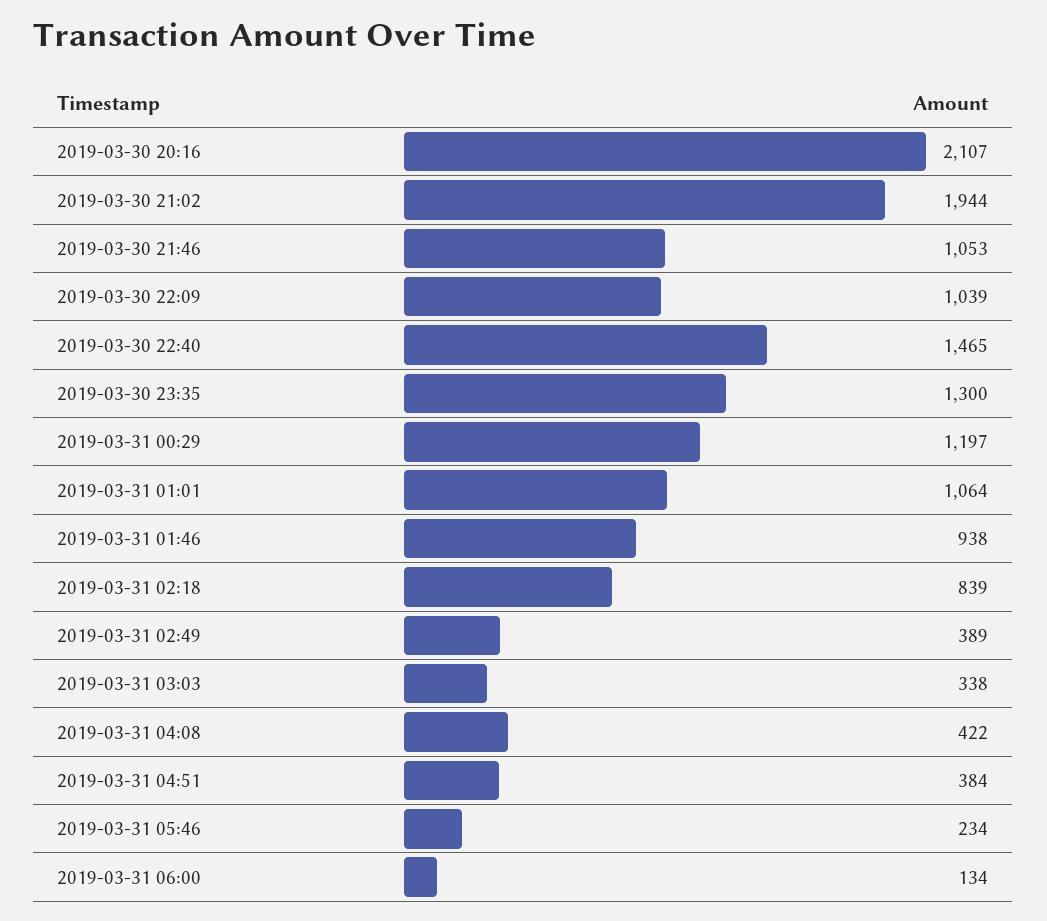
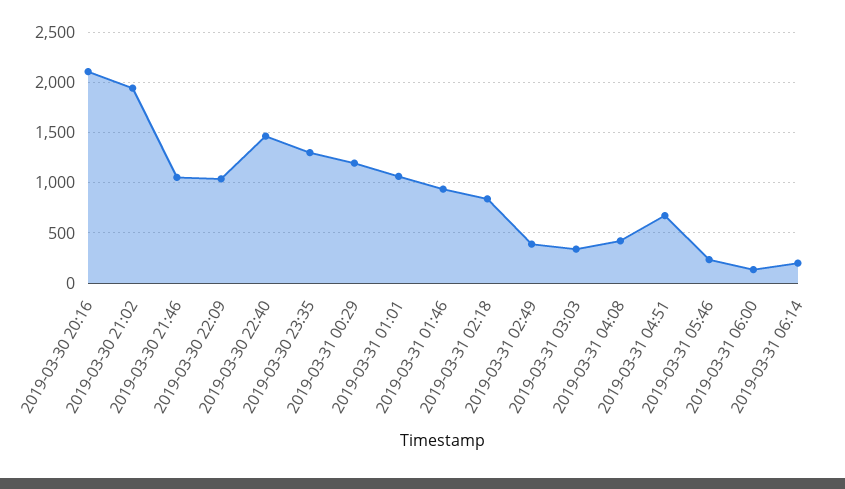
2019-03-31 04:51: 384 -> 700
2019-03-31 06:14: none -> 200

